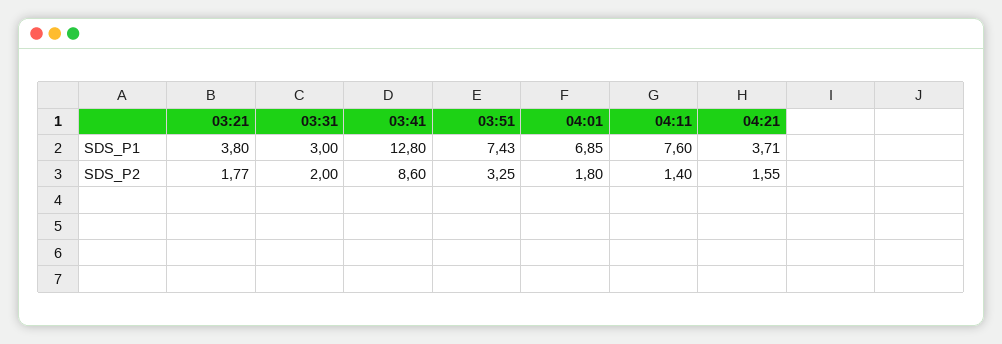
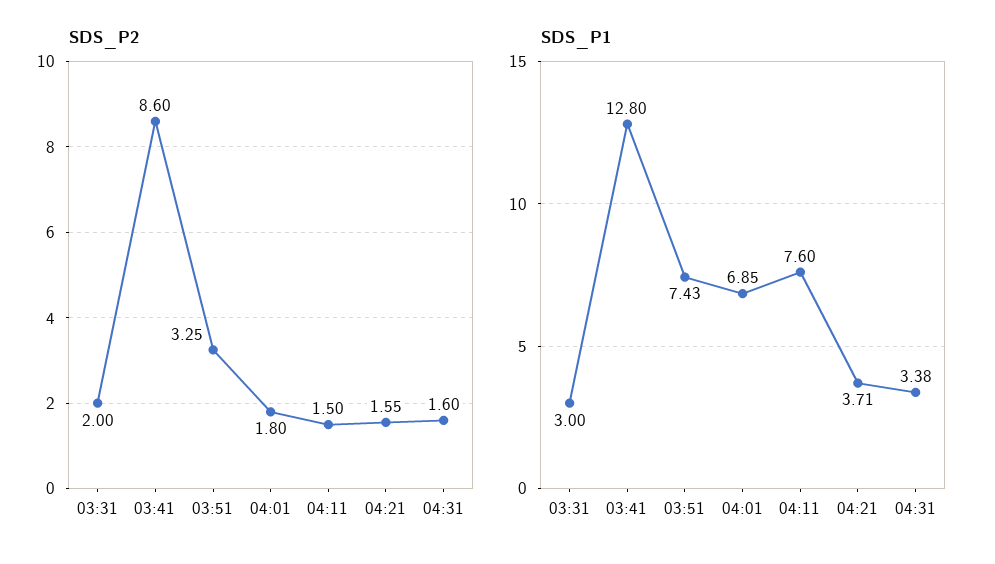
SDS_P1, 03:21: 3.8 -> none
SDS_P2, 03:21: 1.77 -> none
SDS_P2, 04:11: 1.4 -> 1.5
SDS_P2, 04:31: none -> 1.6
SDS_P1, 04:31: none -> 3.38

